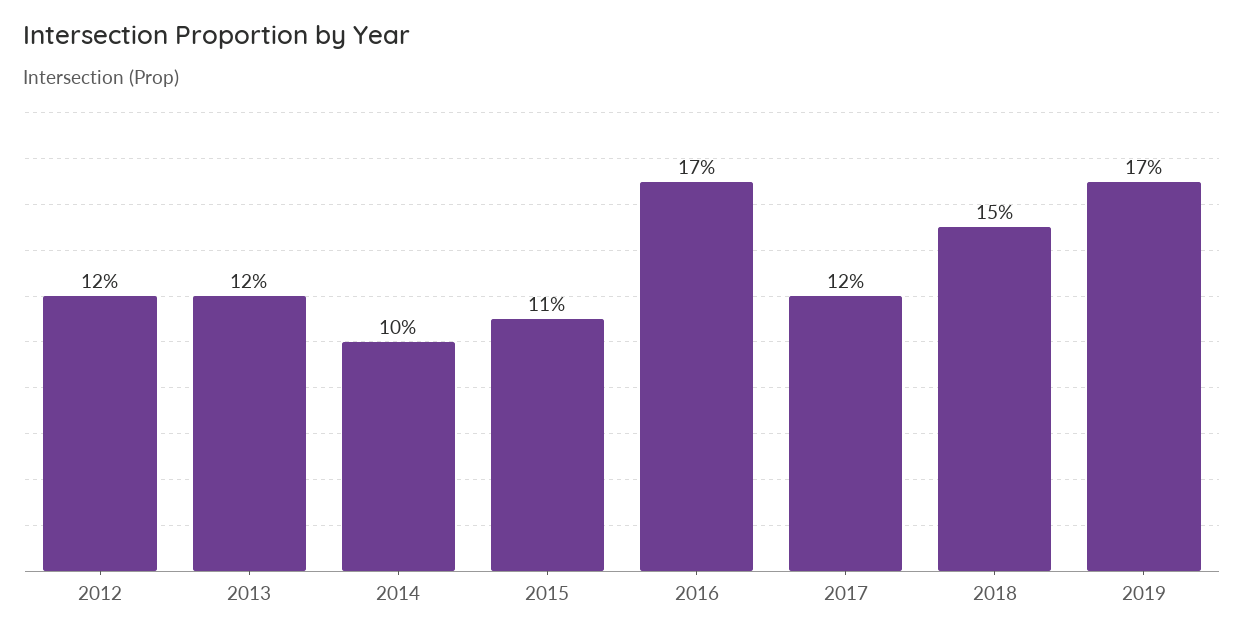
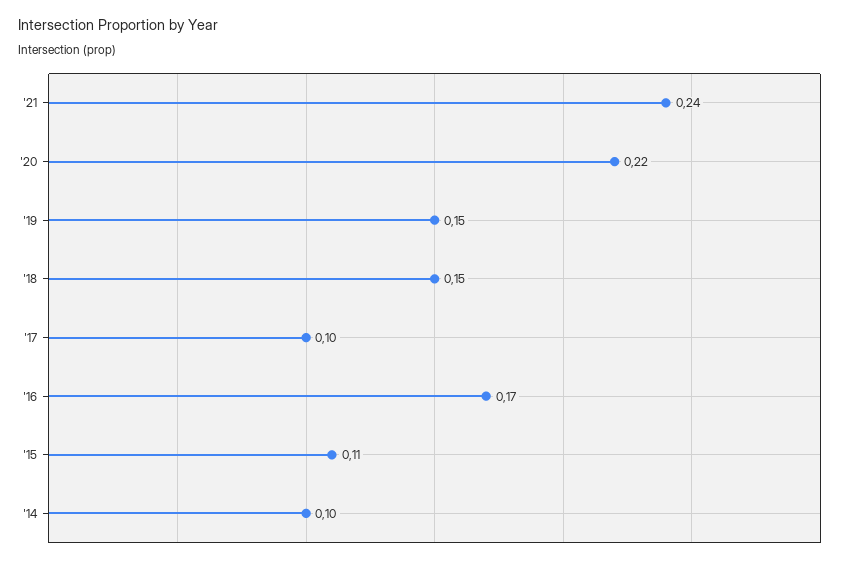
2012: 0.12 -> none
2013: 0.12 -> none
2017: 0.12 -> 0.1
2019: 0.17 -> 0.15
'21: none -> 0.24
'20: none -> 0.22

